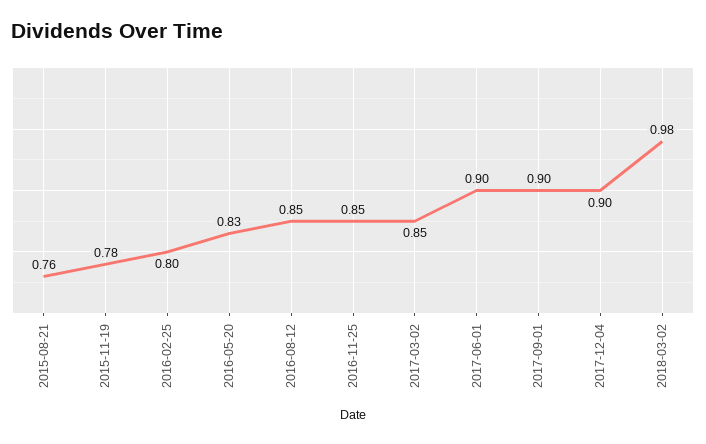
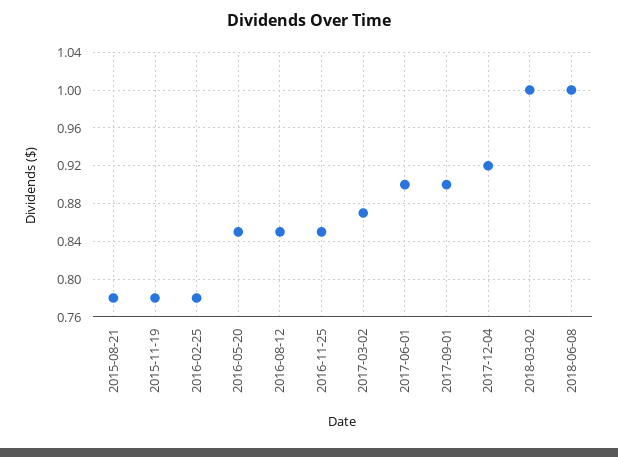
2015-08-21: 0.76 -> 0.78
2016-02-25: 0.8 -> 0.78
2016-05-20: 0.83 -> 0.85
2017-03-02: 0.85 -> 0.87
2017-12-04: 0.9 -> 0.92
2018-03-02: 0.98 -> 1
2018-06-08: none -> 1

